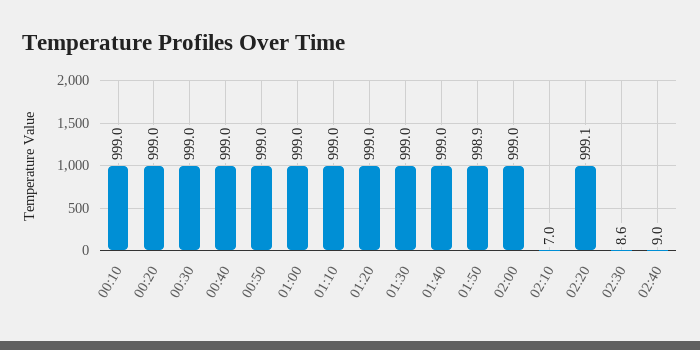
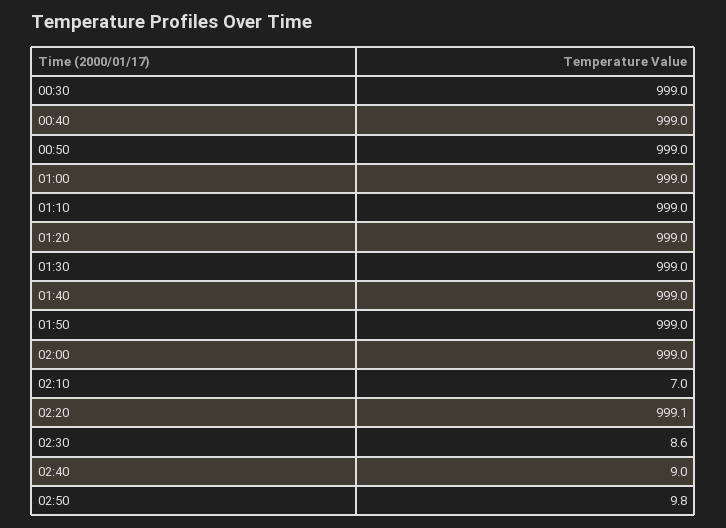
00:10: 999 -> none
00:20: 999 -> none
01:50: 998.9 -> 999
02:50: none -> 9.8

